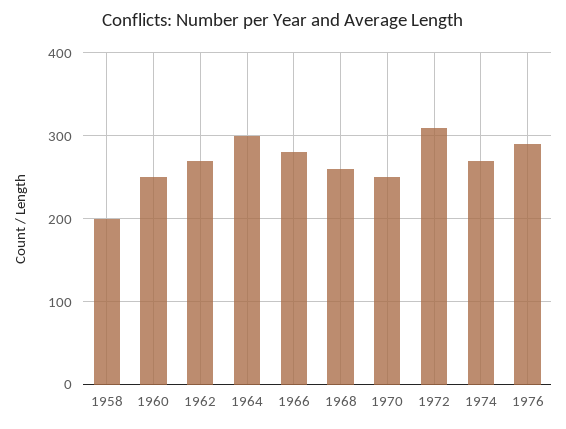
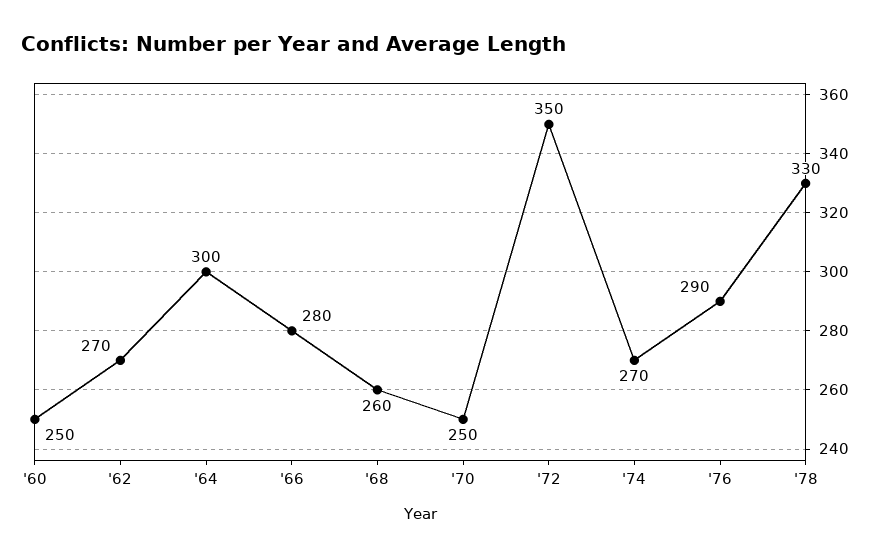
1958: 200 -> none
1972: 310 -> 350
'78: none -> 330

